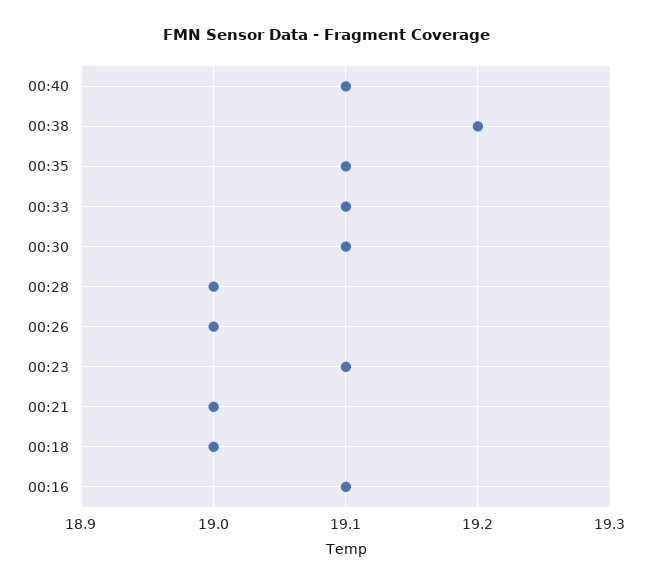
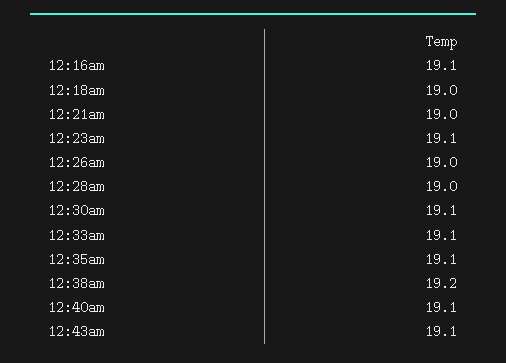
12:43am: none -> 19.1

